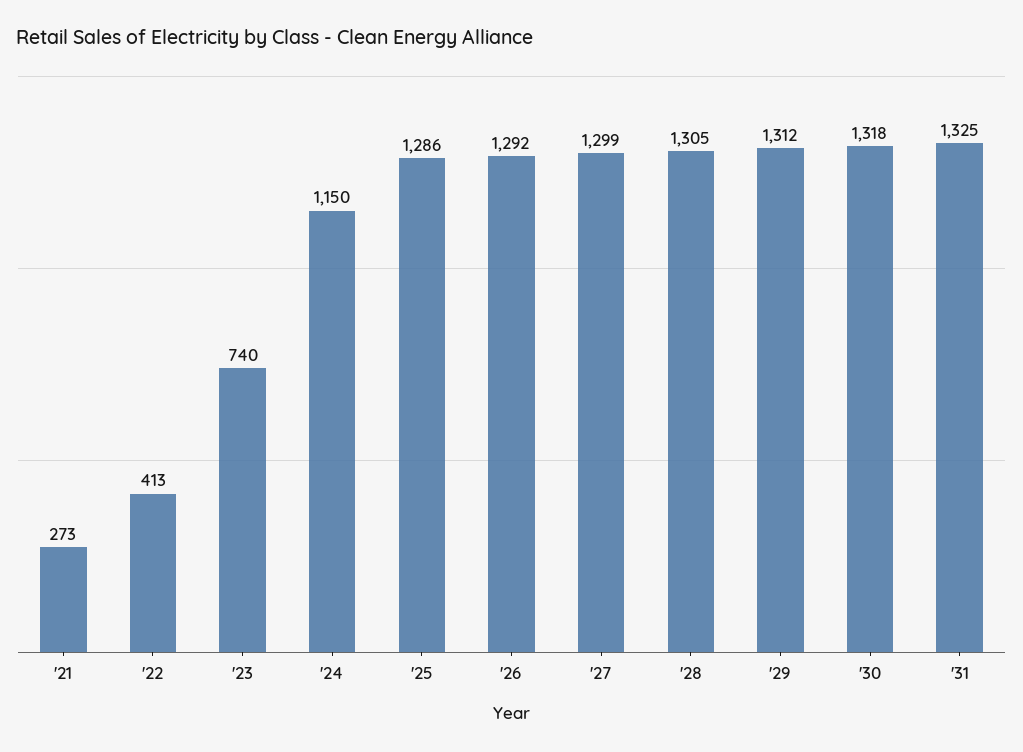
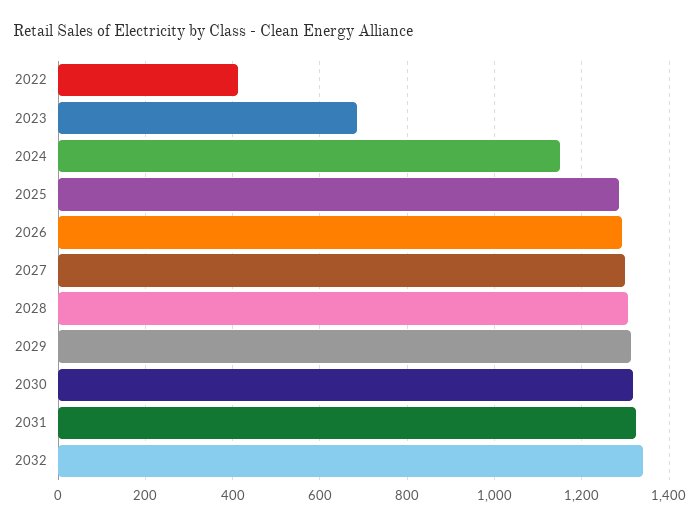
'21: 273 -> none
'23: 740 -> 680
2032: none -> 1340

